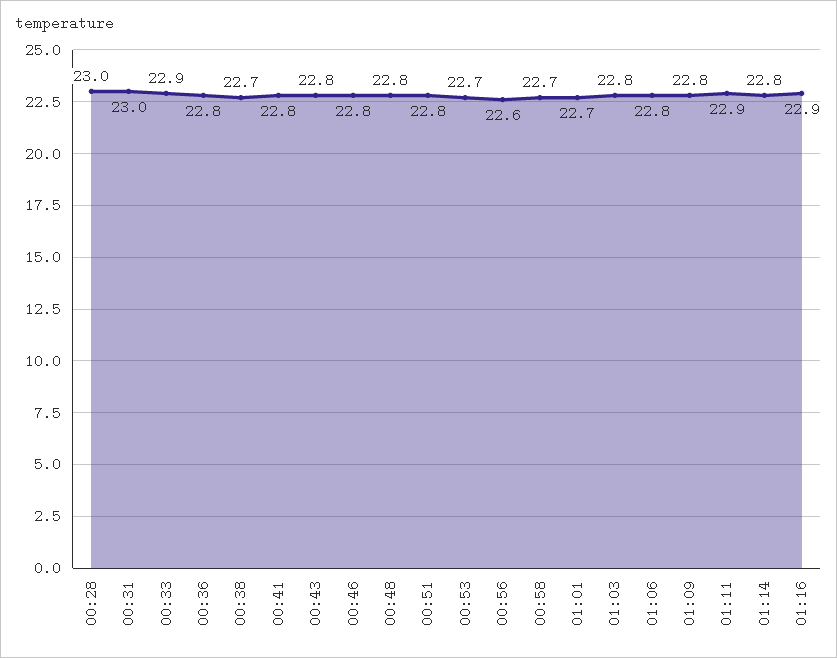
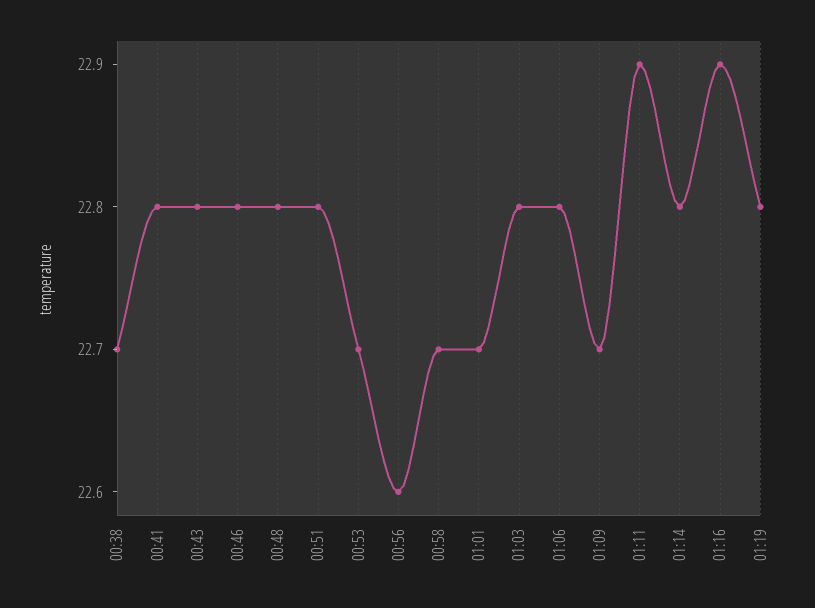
00:28: 23 -> none
00:31: 23 -> none
00:33: 22.9 -> none
00:36: 22.8 -> none
01:09: 22.8 -> 22.7
01:19: none -> 22.8

